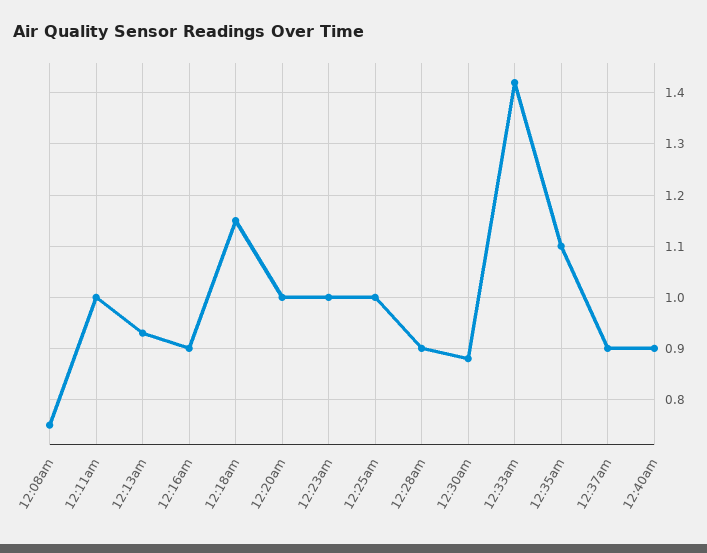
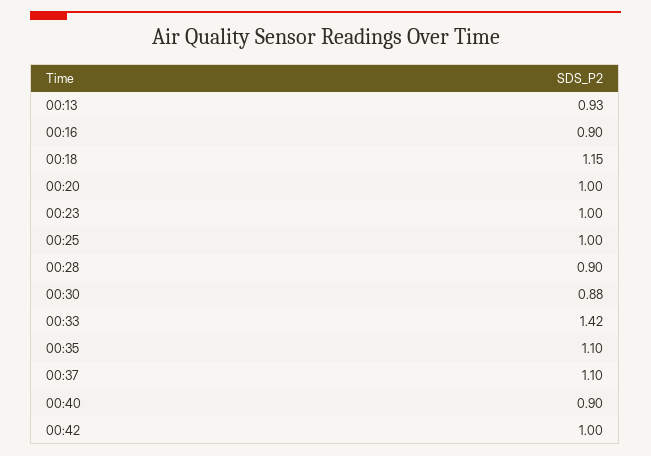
12:08am: 0.75 -> none
12:11am: 1 -> none
12:37am: 0.9 -> 1.1
00:42: none -> 1

